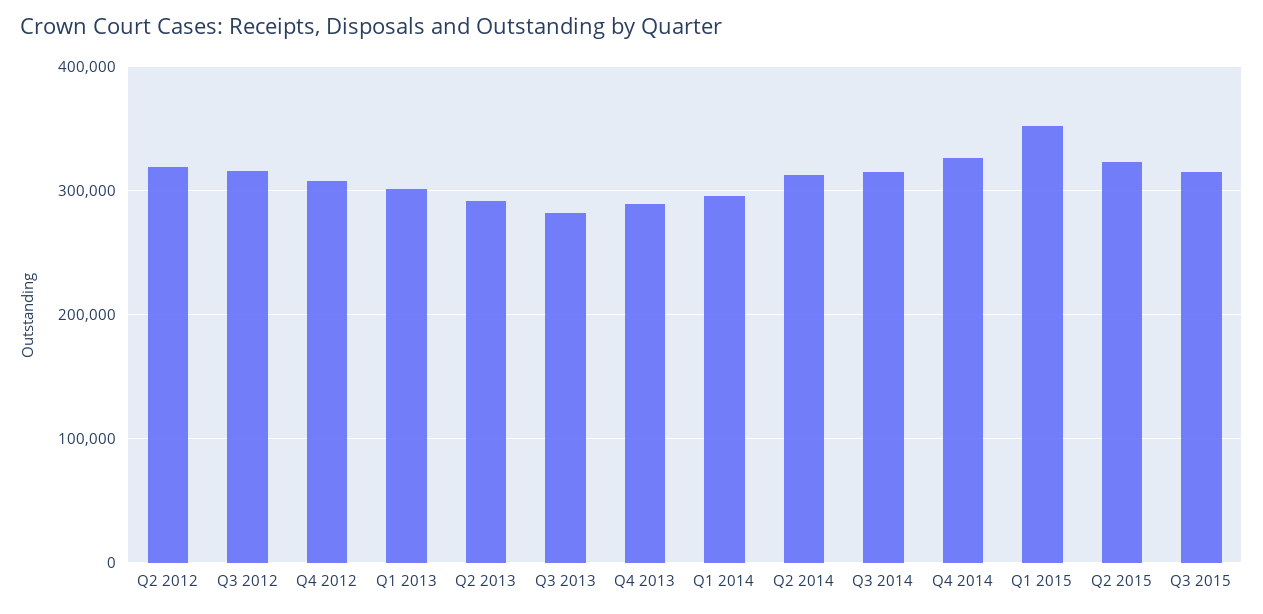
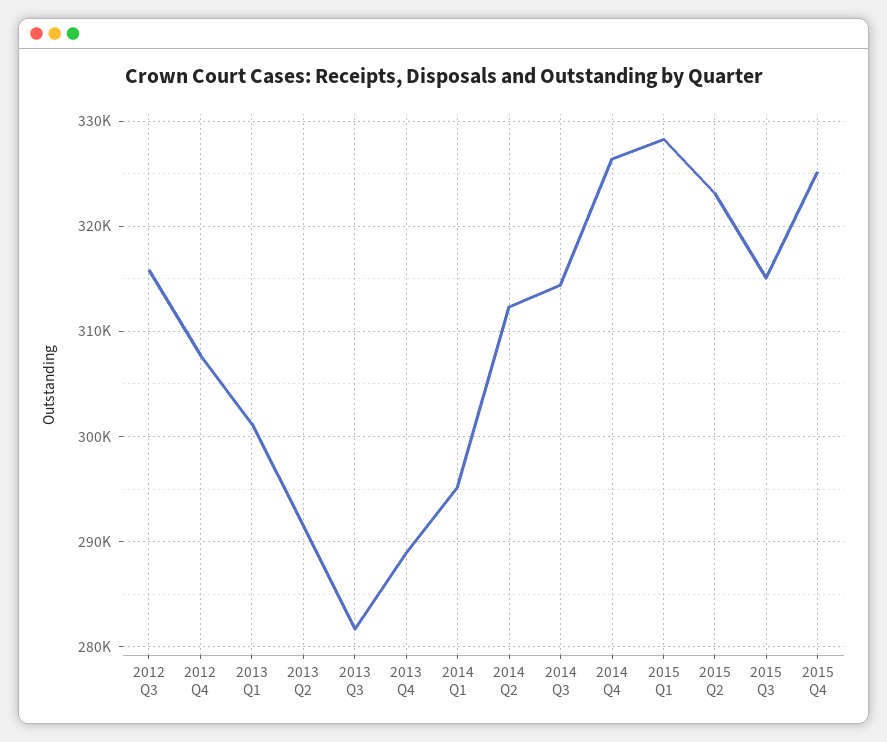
Q2 2012: 320000 -> none
Q1 2015: 350000 -> 328000
2015 Q4: none -> 325000

